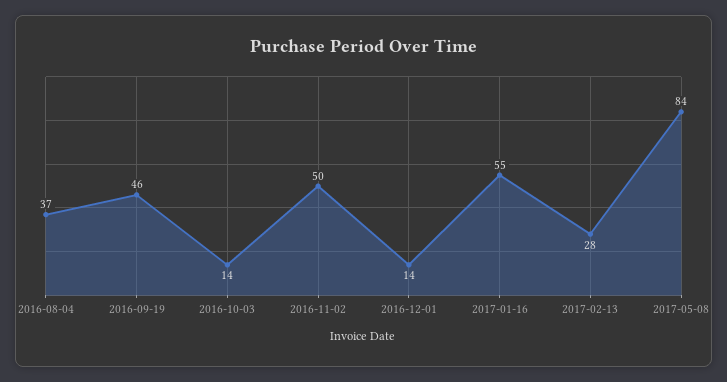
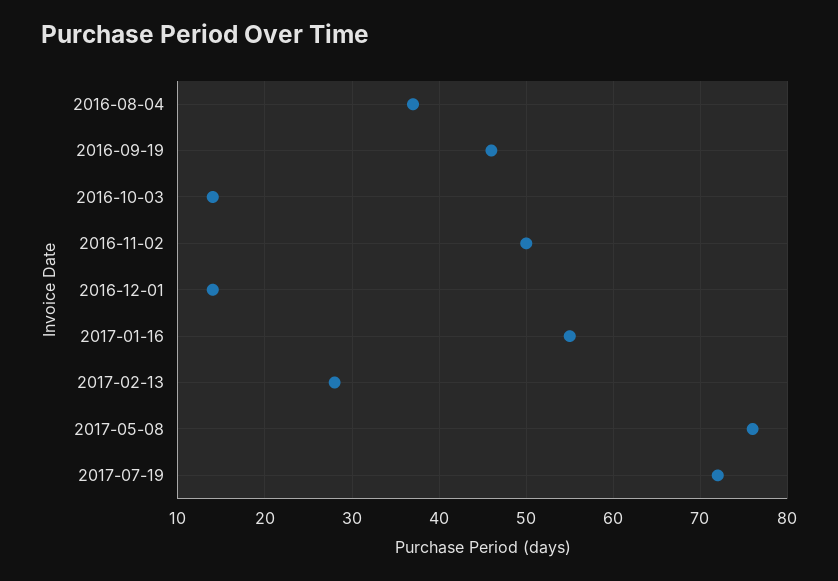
2017-05-08: 84 -> 76
2017-07-19: none -> 72

